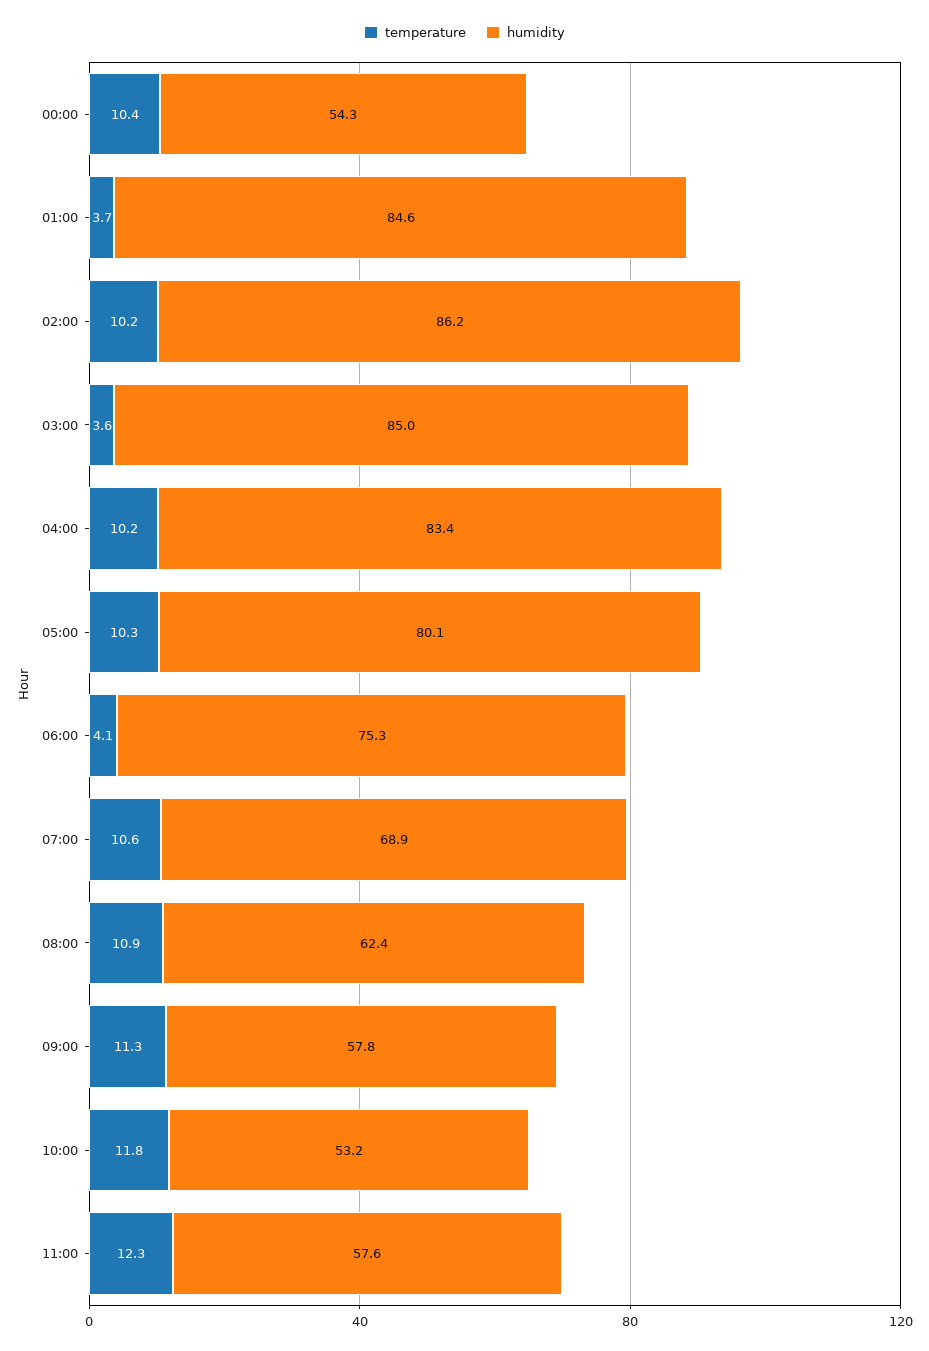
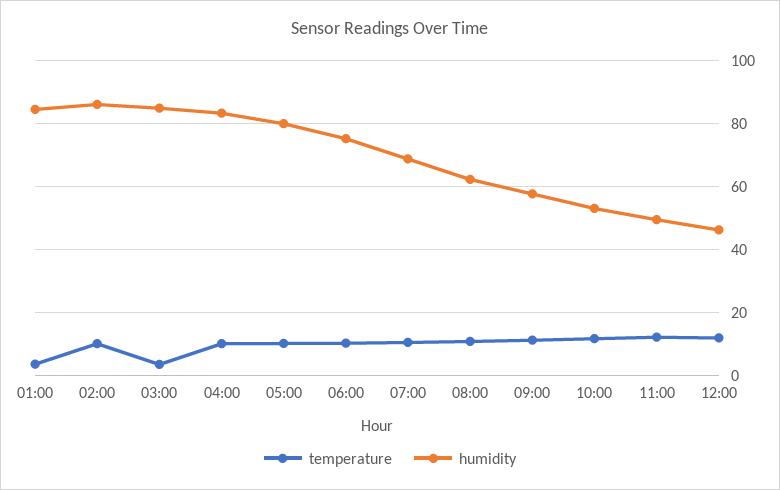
temperature, 00:00: 10.4 -> none
humidity, 00:00: 54.3 -> none
temperature, 06:00: 4.1 -> 10
humidity, 11:00: 57.6 -> 50
temperature, 12:00: none -> 12
humidity, 12:00: none -> 46

